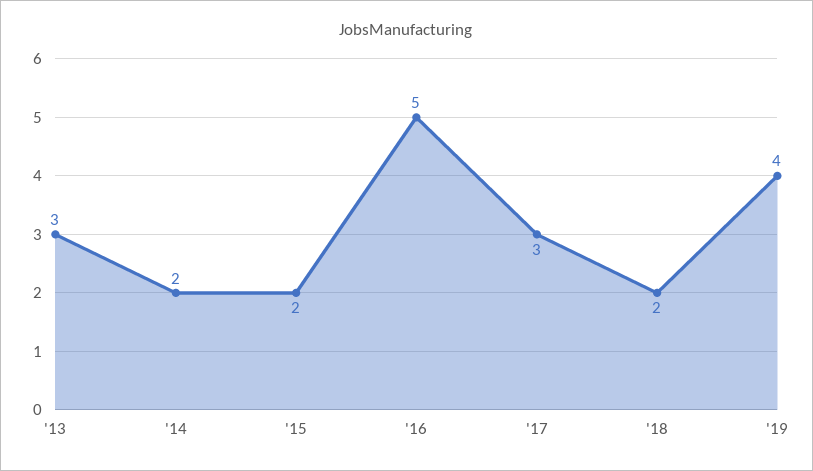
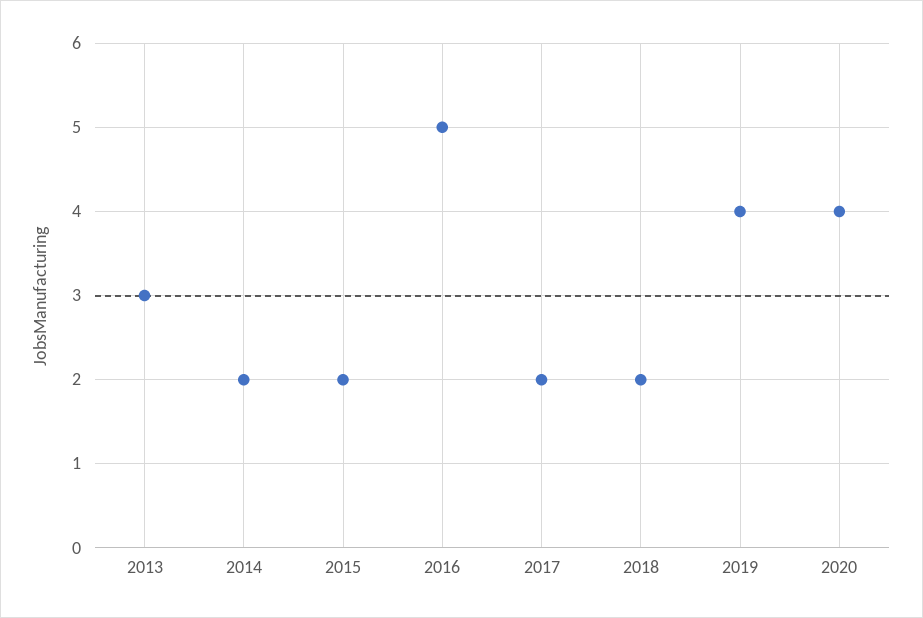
'17: 3 -> 2
2020: none -> 4

